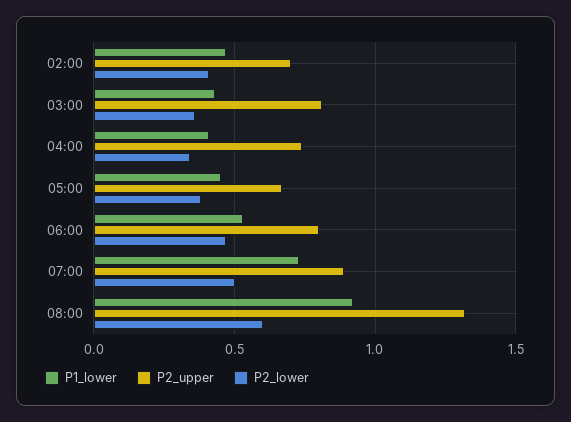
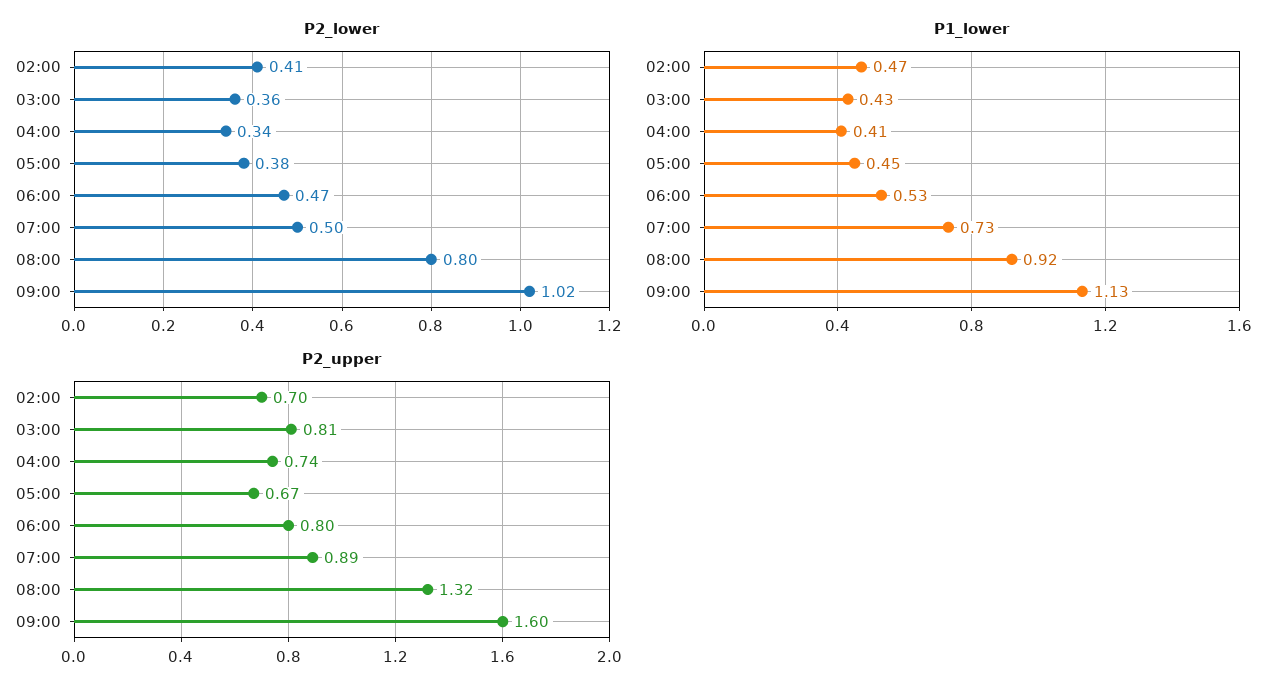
P2_lower, 08:00: 0.6 -> 0.8
P2_lower, 09:00: none -> 1.02
P1_lower, 09:00: none -> 1.13
P2_upper, 09:00: none -> 1.6

